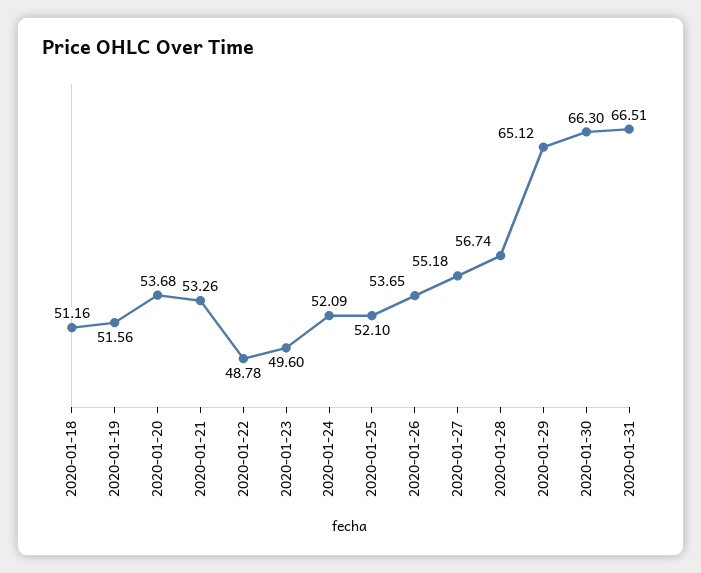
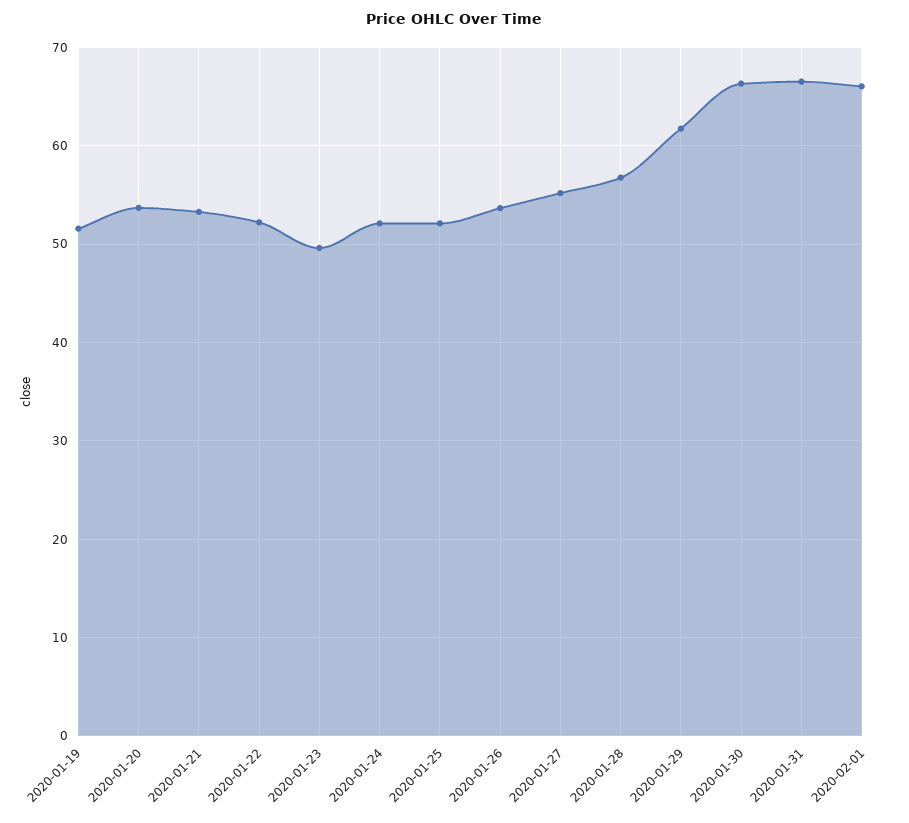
2020-01-18: 51.16 -> none
2020-01-22: 48.78 -> 52
2020-01-29: 65.12 -> 62
2020-02-01: none -> 66

